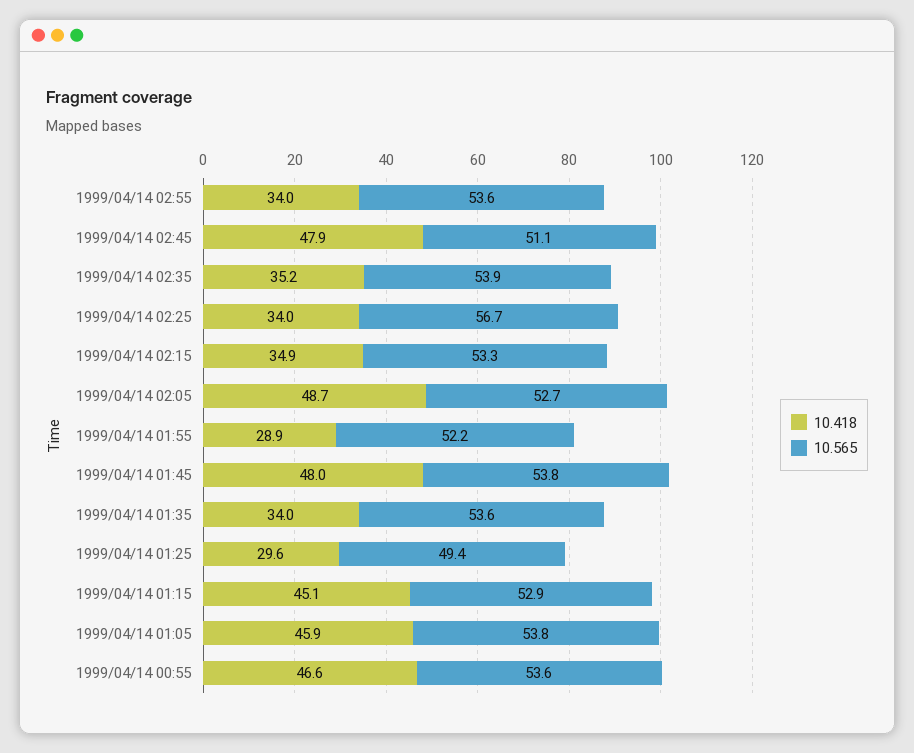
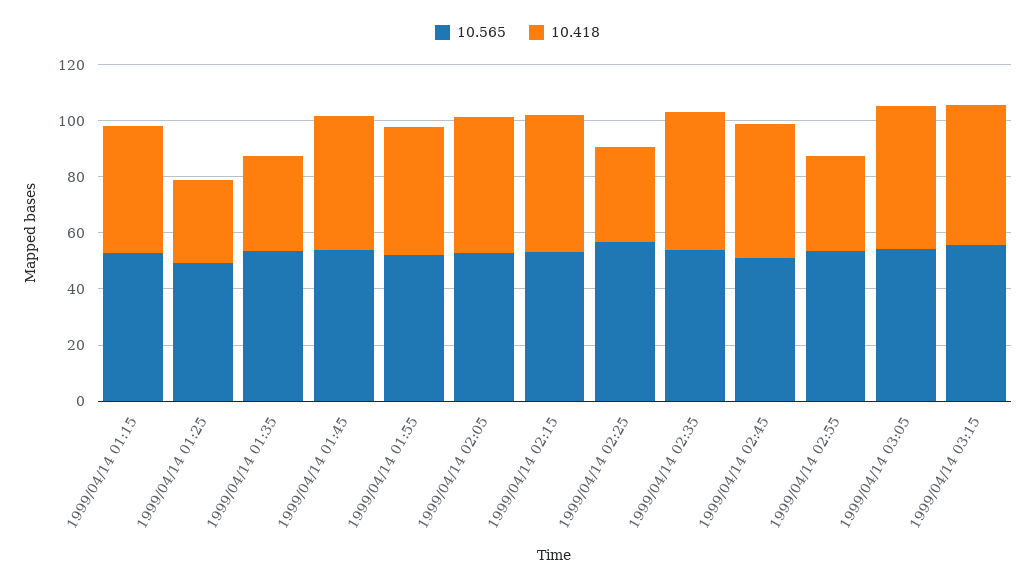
10.418, 1999/04/14 02:35: 35.2 -> 50
10.418, 1999/04/14 02:15: 34.9 -> 50
10.418, 1999/04/14 01:55: 28.9 -> 45
10.418, 1999/04/14 01:05: 45.9 -> none
10.565, 1999/04/14 01:05: 53.8 -> none
10.418, 1999/04/14 00:55: 46.6 -> none
10.565, 1999/04/14 00:55: 53.6 -> none
10.565, 1999/04/14 03:05: none -> 55
10.418, 1999/04/14 03:05: none -> 50
10.565, 1999/04/14 03:15: none -> 55
10.418, 1999/04/14 03:15: none -> 50

